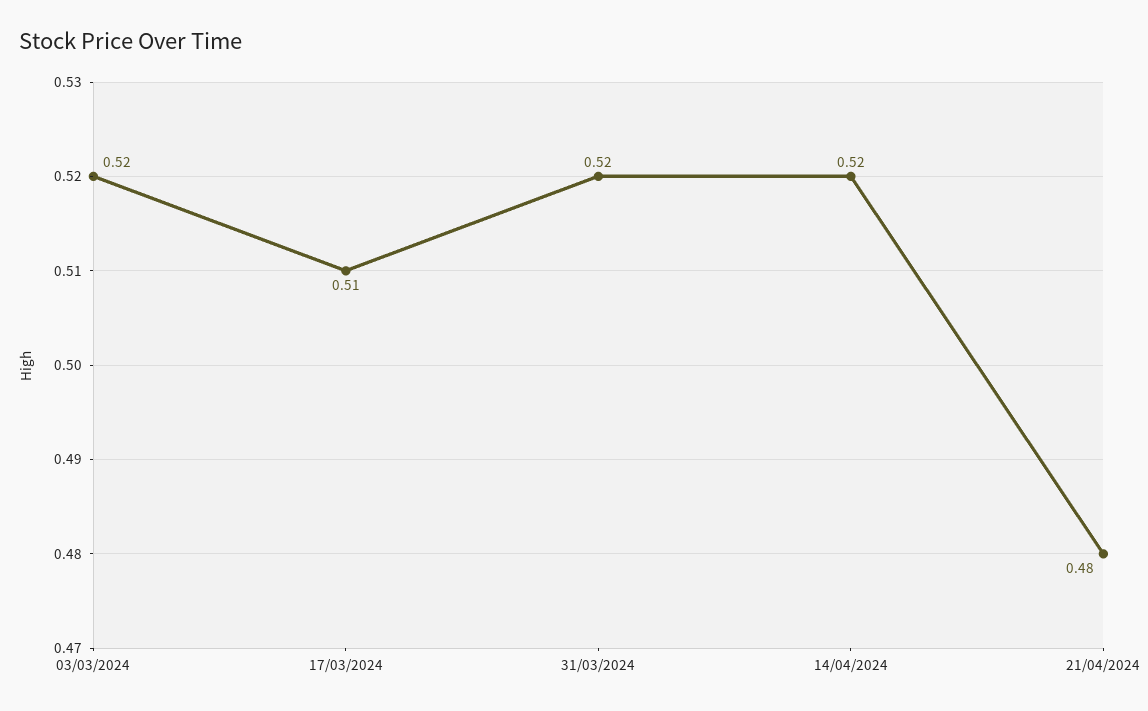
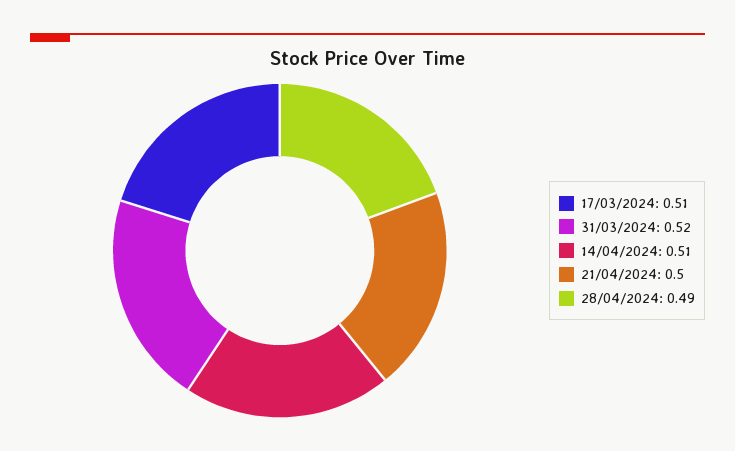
03/03/2024: 0.52 -> none
14/04/2024: 0.52 -> 0.51
21/04/2024: 0.48 -> 0.5
28/04/2024: none -> 0.49

